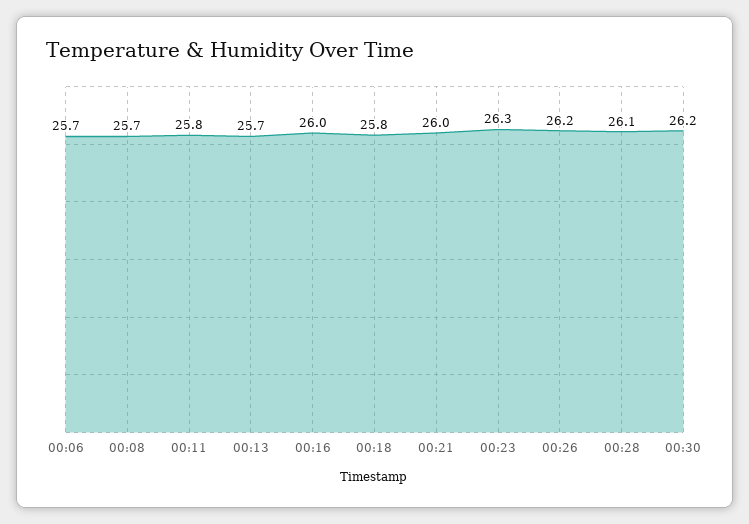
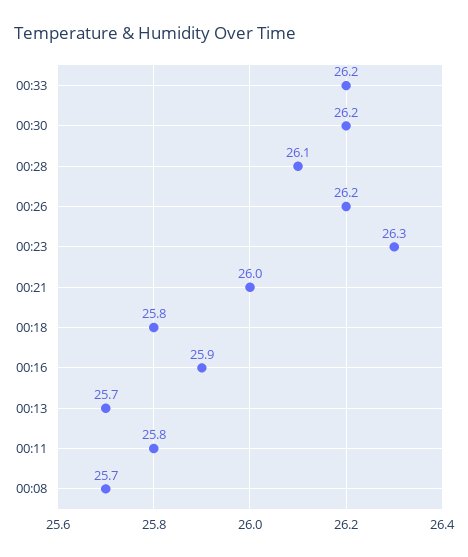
00:06: 25.7 -> none
00:16: 26 -> 25.9
00:33: none -> 26.2

